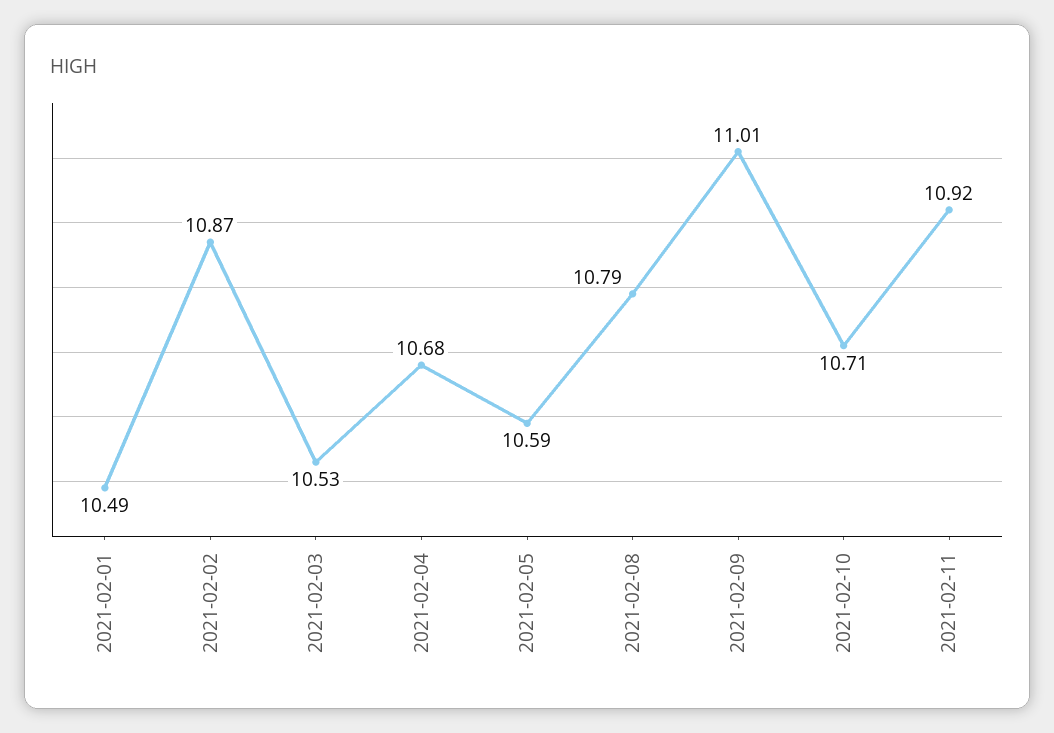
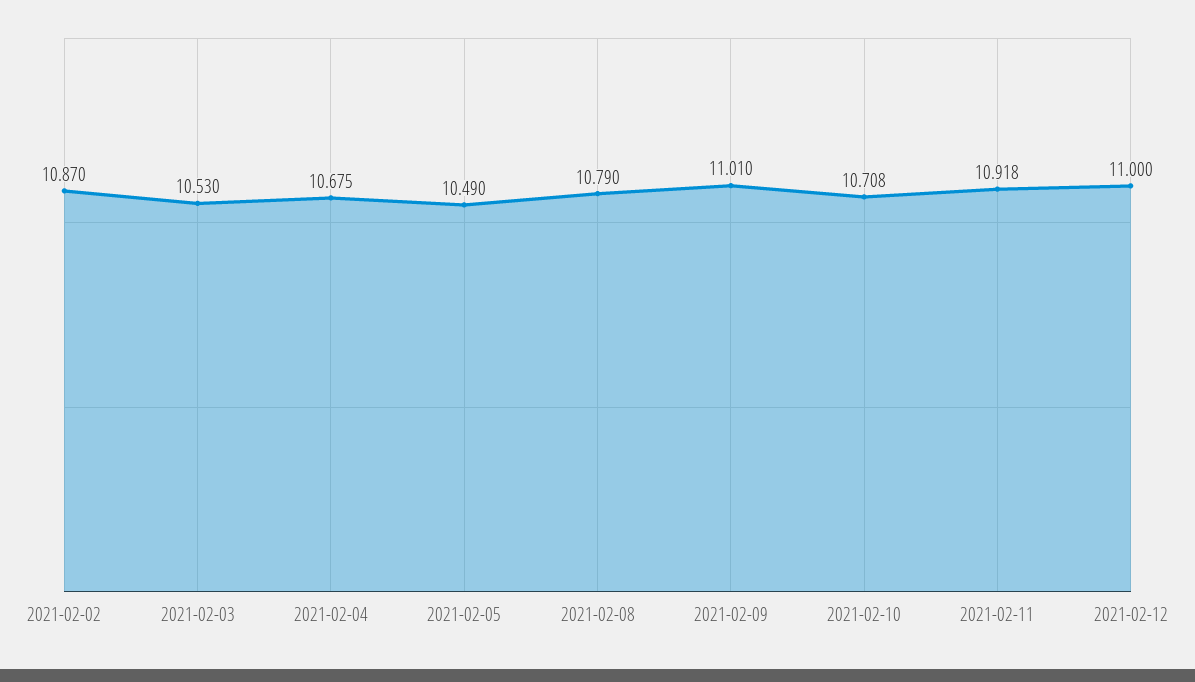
2021-02-01: 10.49 -> none
2021-02-05: 10.59 -> 10.49
2021-02-12: none -> 11

